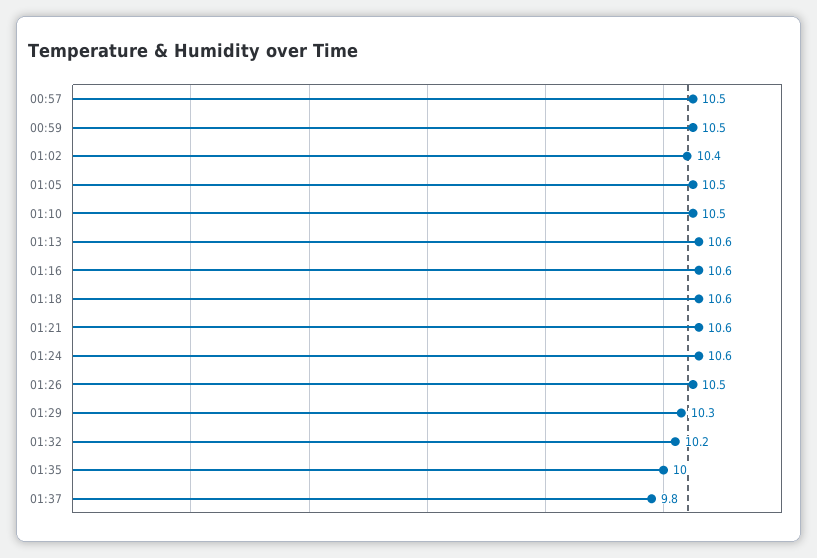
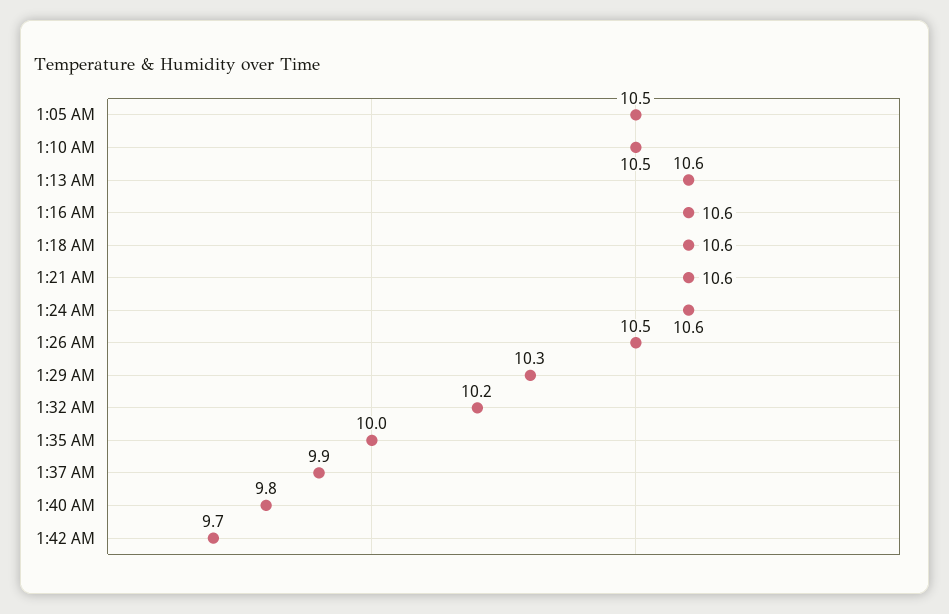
00:57: 10.5 -> none
00:59: 10.5 -> none
01:02: 10.4 -> none
01:37: 9.8 -> 9.9
1:40 AM: none -> 9.8
1:42 AM: none -> 9.7

